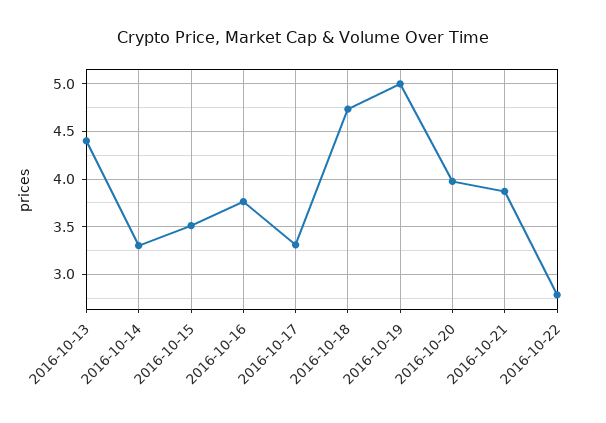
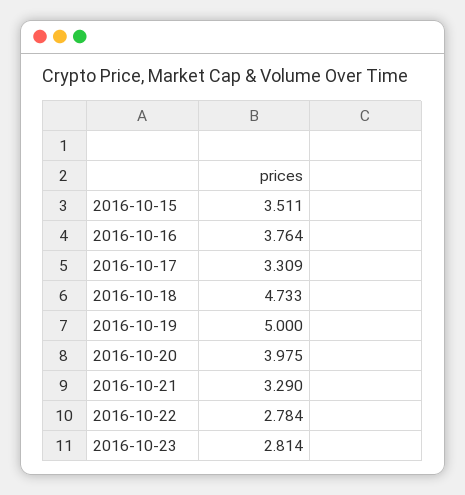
2016-10-13: 4.4 -> none
2016-10-14: 3.3 -> none
2016-10-21: 3.9 -> 3.29
2016-10-23: none -> 2.814

